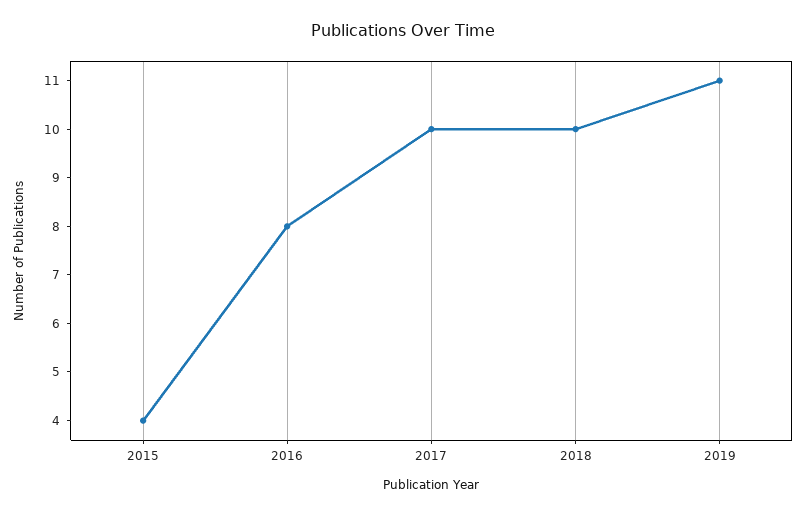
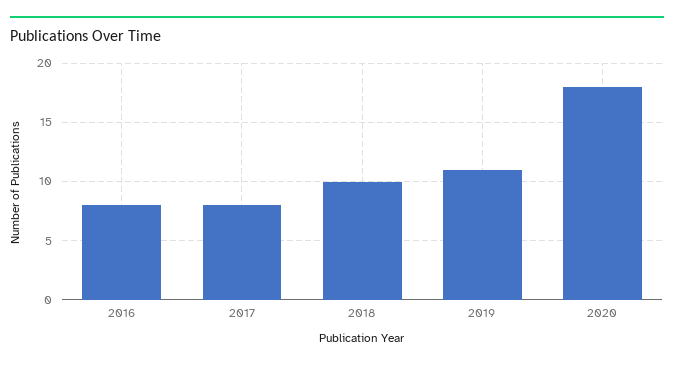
2015: 4 -> none
2017: 10 -> 8
2020: none -> 18

